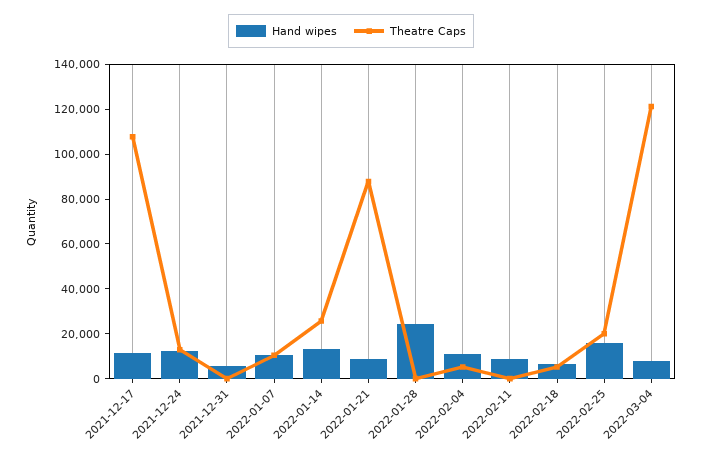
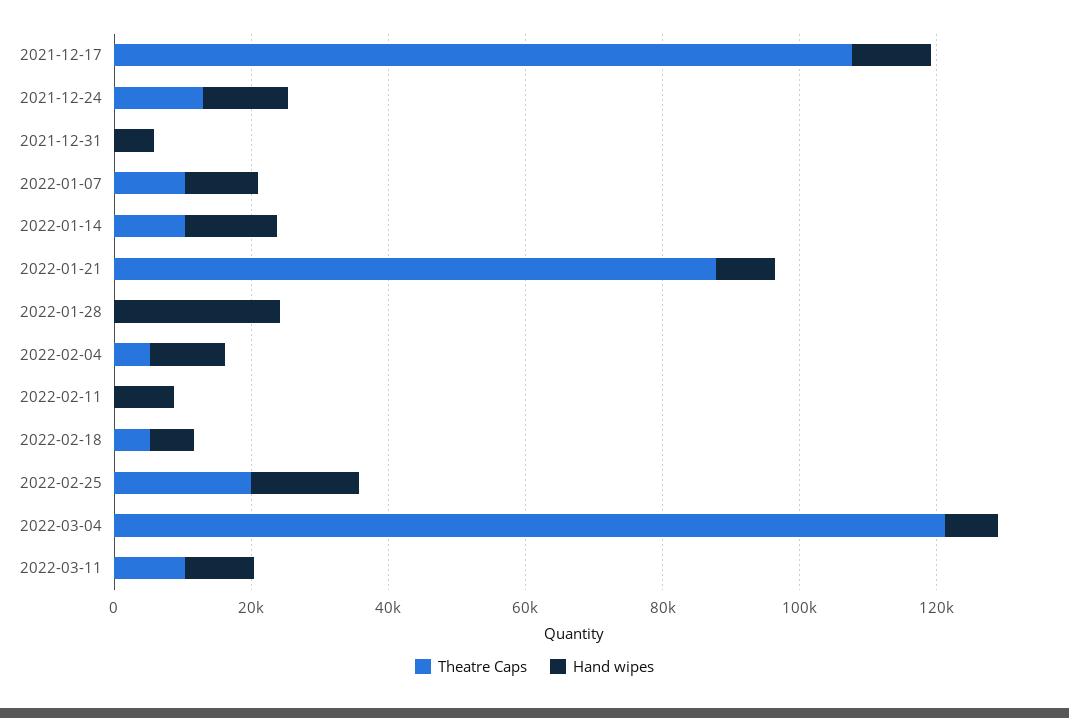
Theatre Caps, 2022-01-14: 25000 -> 10000
Theatre Caps, 2022-03-11: none -> 10000
Hand wipes, 2022-03-11: none -> 10000

